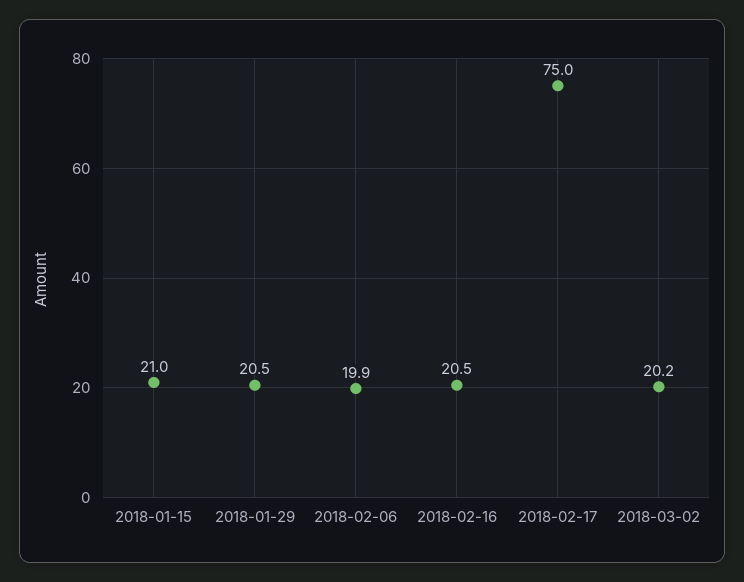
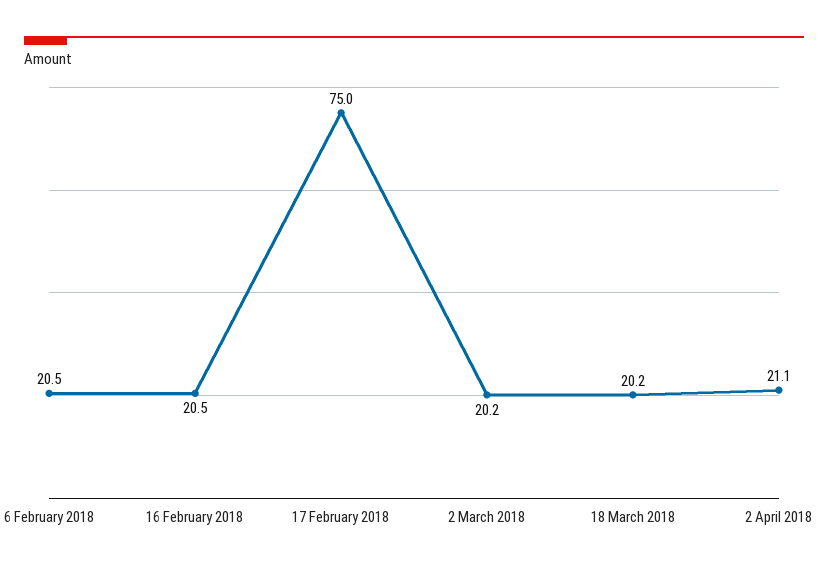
2018-01-15: 21 -> none
2018-01-29: 20.5 -> none
2018-02-06: 19.9 -> 20.5
18 March 2018: none -> 20.2
2 April 2018: none -> 21.1

